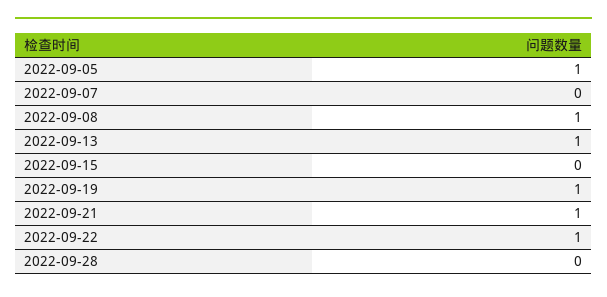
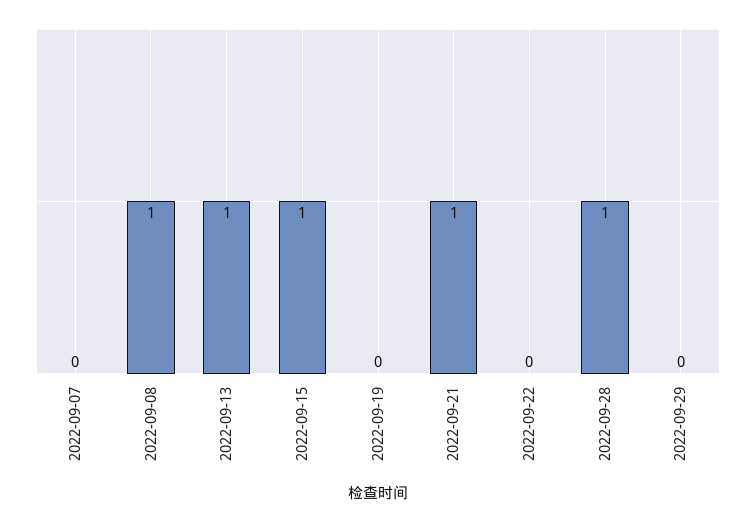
2022-09-05: 1 -> none
2022-09-15: 0 -> 1
2022-09-19: 1 -> 0
2022-09-22: 1 -> 0
2022-09-28: 0 -> 1
2022-09-29: none -> 0

